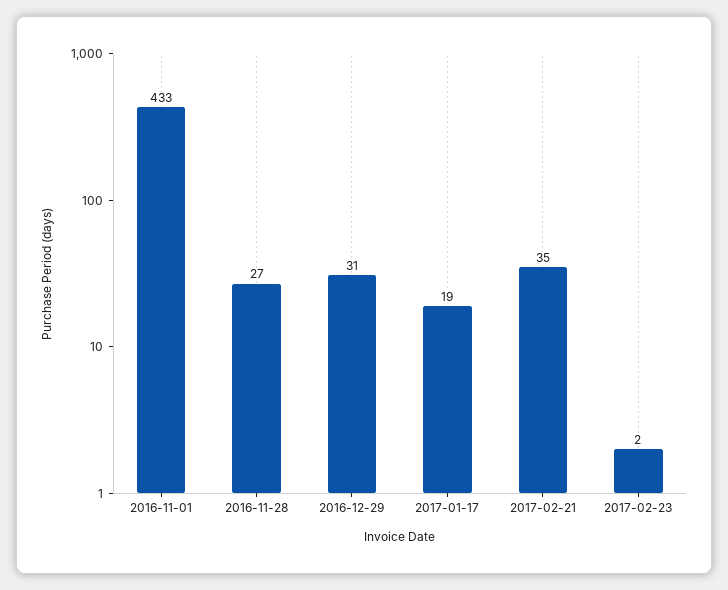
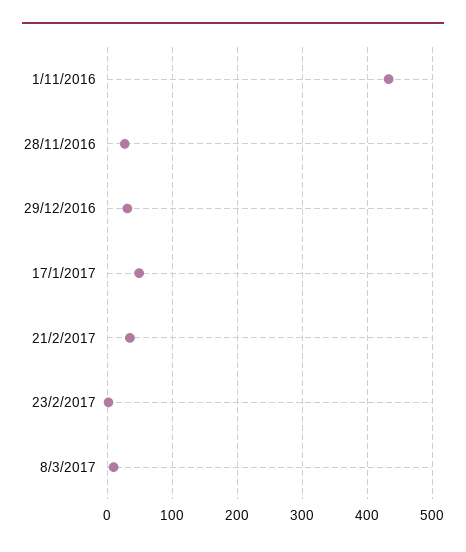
2017-01-17: 19 -> 50
8/3/2017: none -> 10

